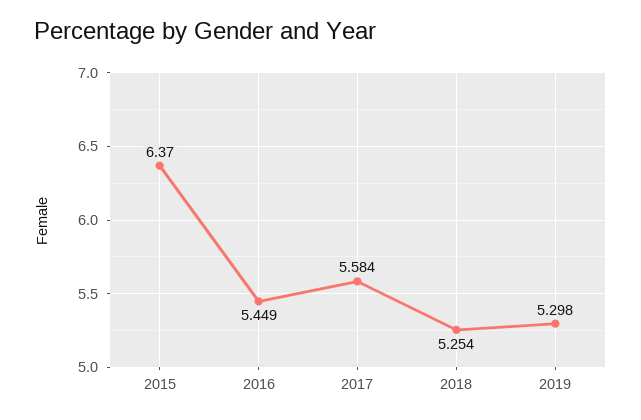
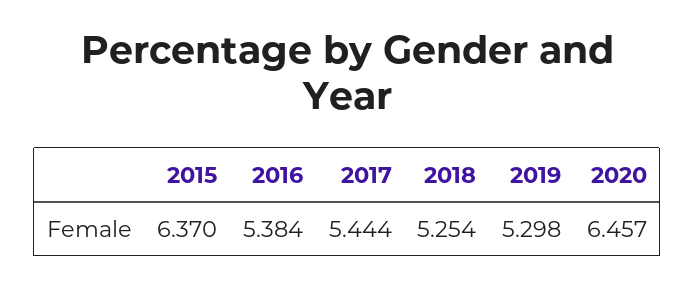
2016: 5.449 -> 5.384
2017: 5.584 -> 5.444
2020: none -> 6.457

